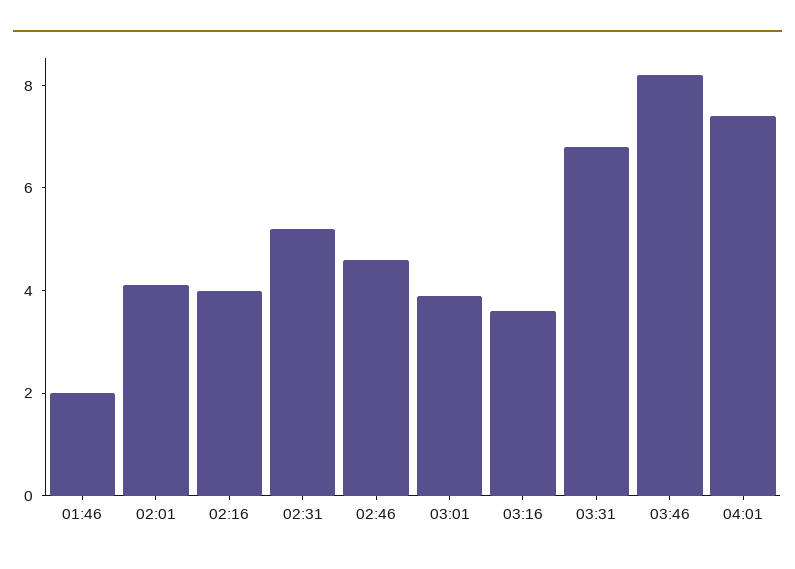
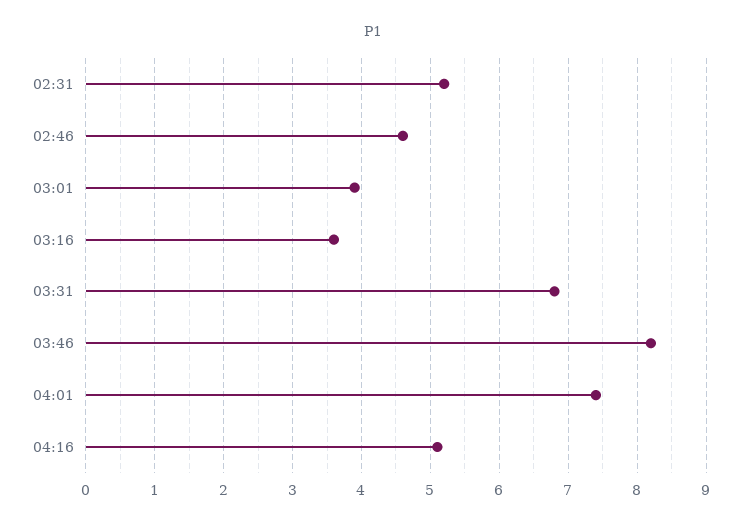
01:46: 2 -> none
02:01: 4 -> none
02:16: 4 -> none
04:16: none -> 5.1

